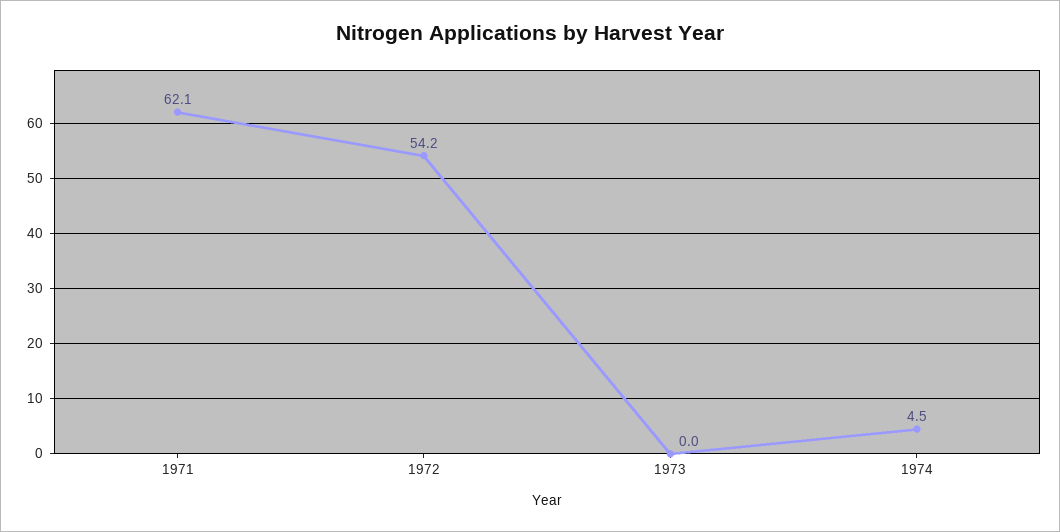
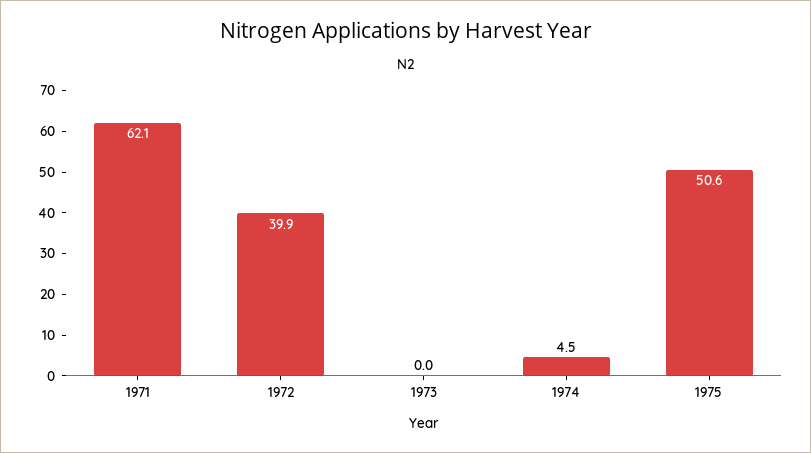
1972: 54.2 -> 39.9
1975: none -> 50.6

